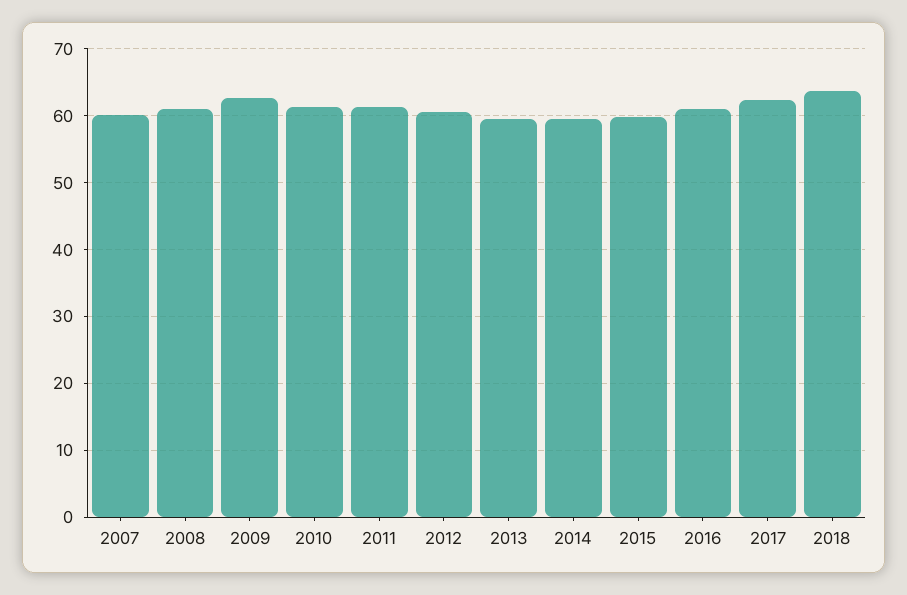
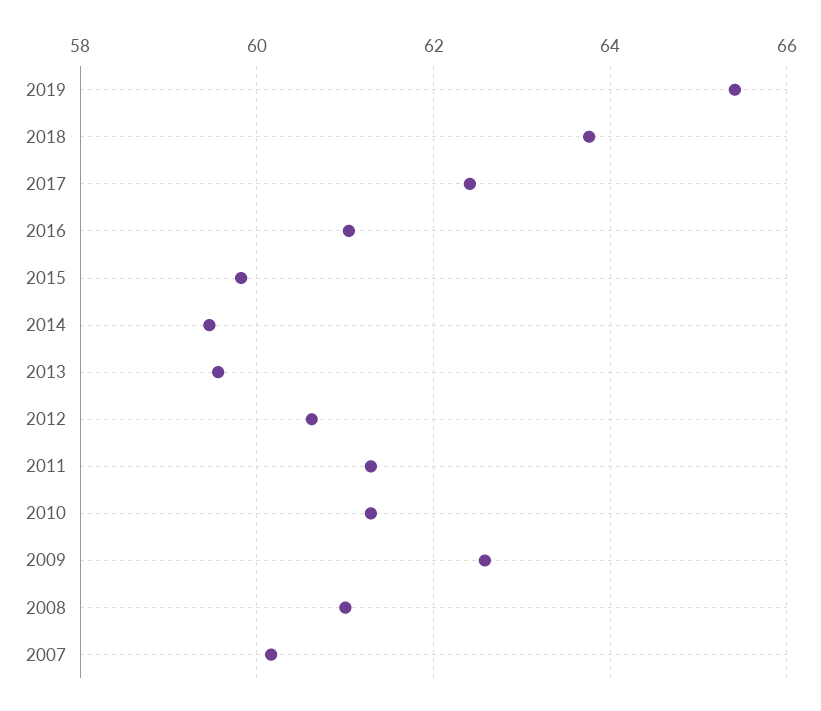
2019: none -> 65.4

